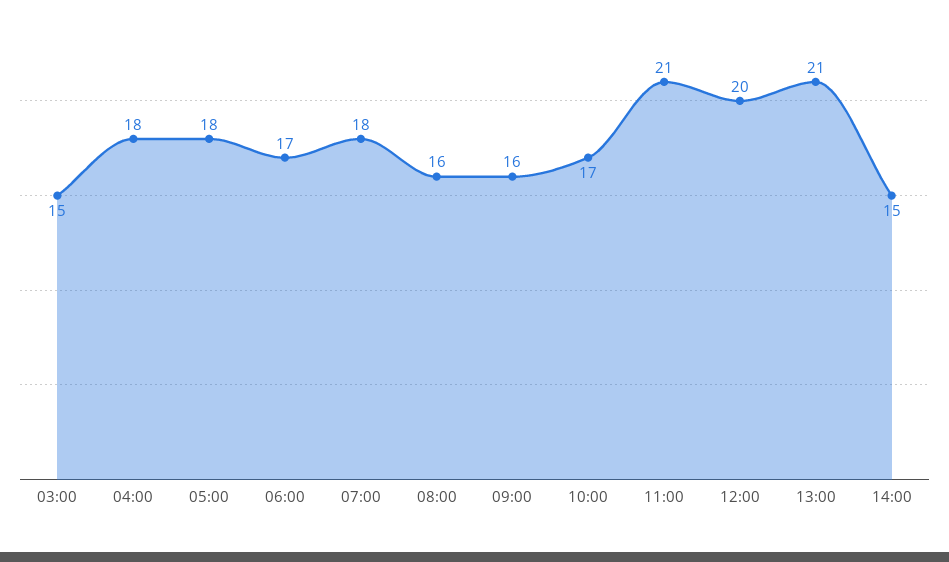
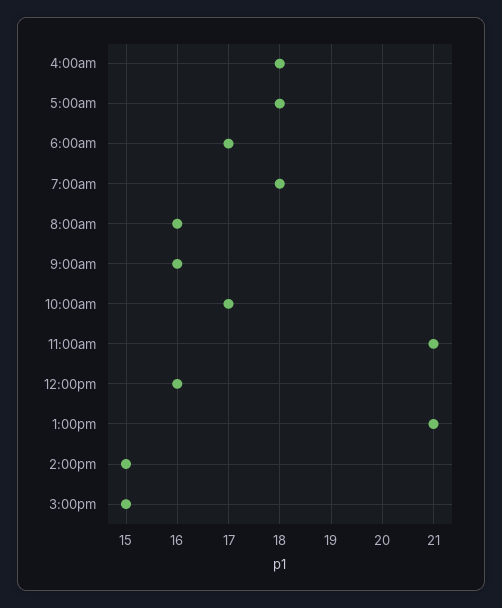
03:00: 15 -> none
12:00: 20 -> 16
3:00pm: none -> 15

